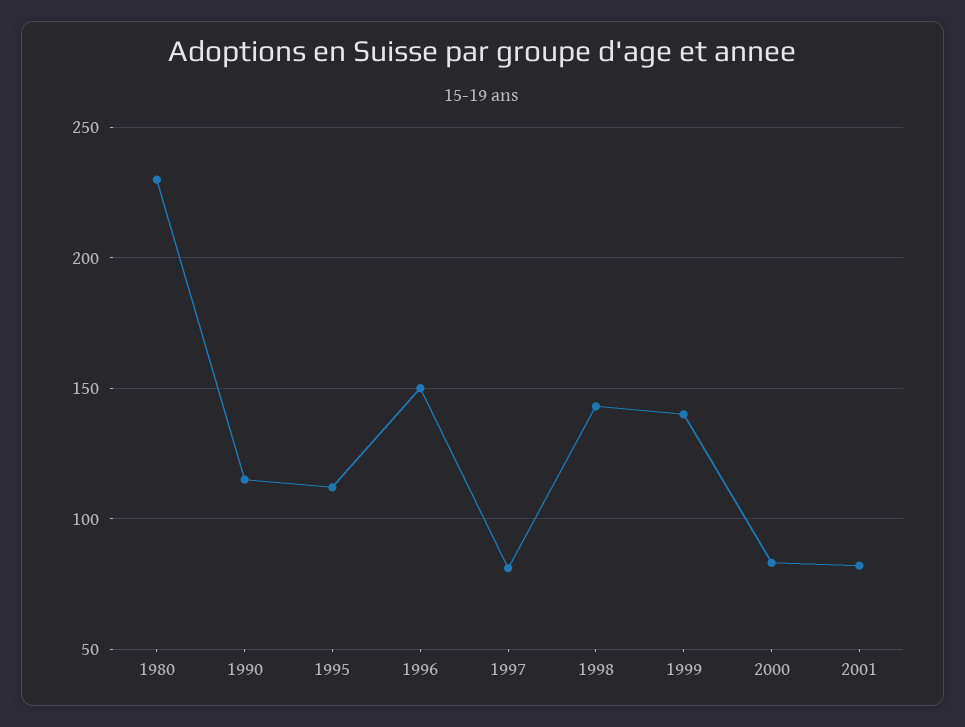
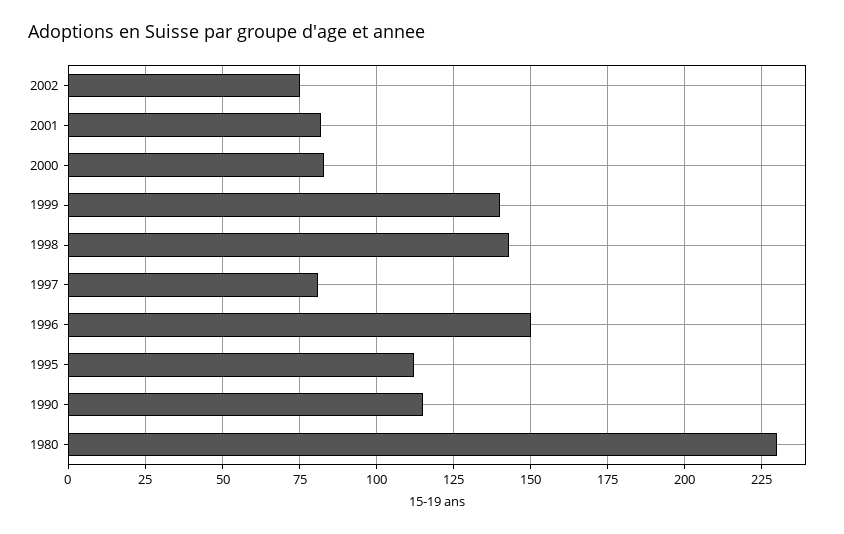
2002: none -> 75

